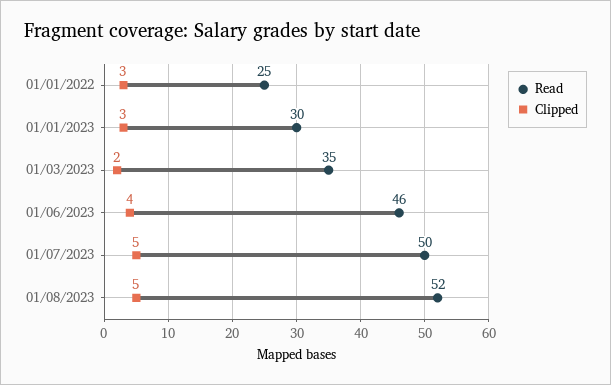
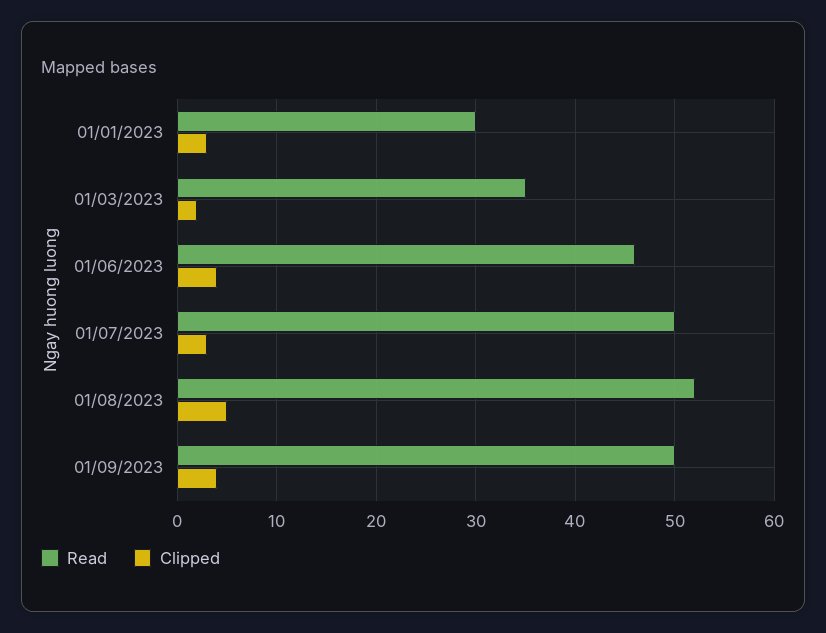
Read, 01/01/2022: 25 -> none
Clipped, 01/01/2022: 3 -> none
Clipped, 01/07/2023: 5 -> 3
Read, 01/09/2023: none -> 50
Clipped, 01/09/2023: none -> 4

